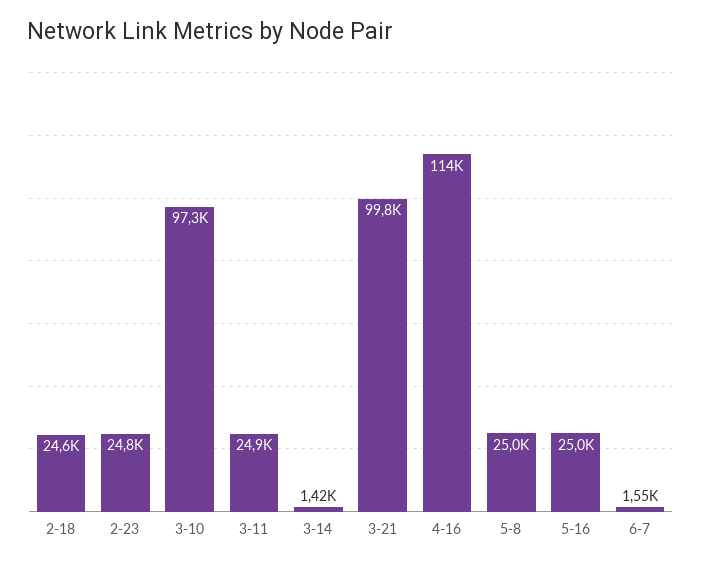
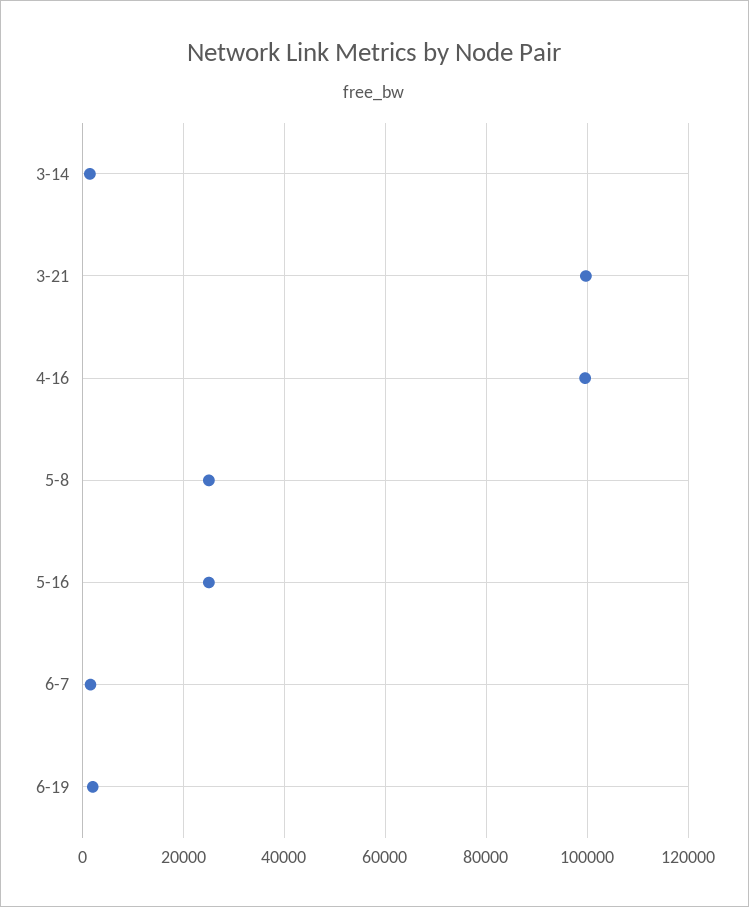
2-18: 24600 -> none
2-23: 24800 -> none
3-10: 97300 -> none
3-11: 24900 -> none
4-16: 114000 -> 100000
6-19: none -> 2000

